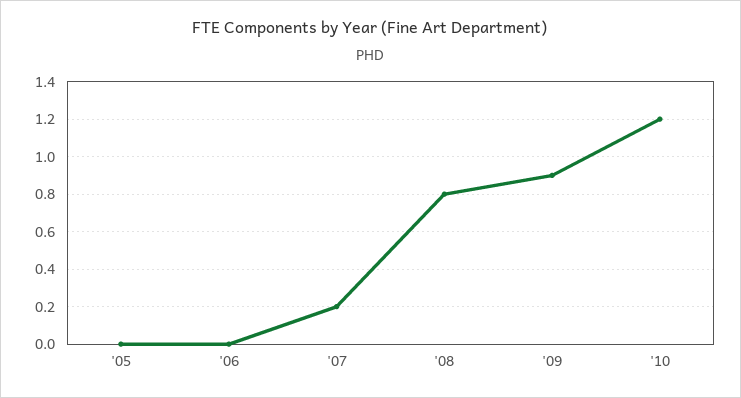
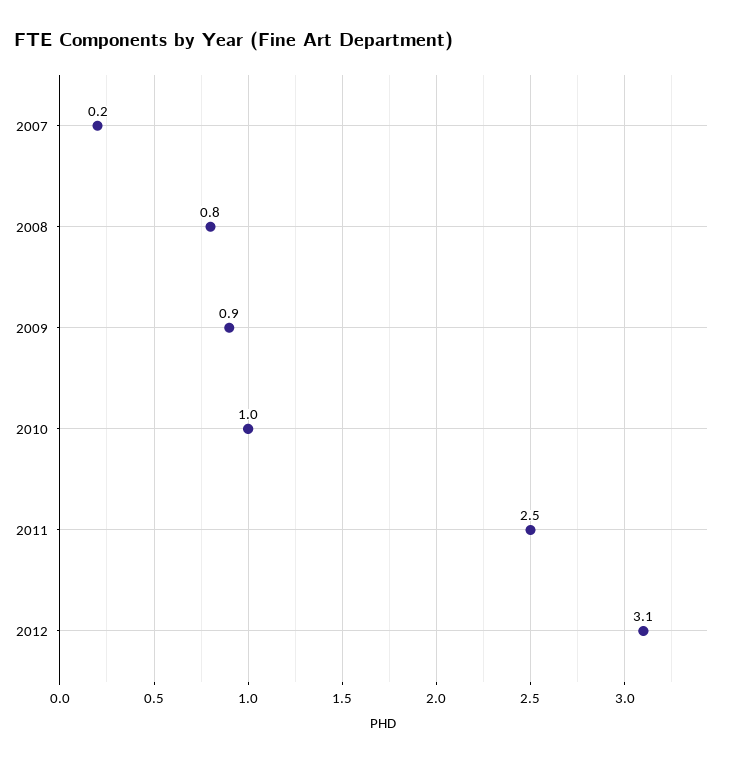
'05: 0 -> none
'06: 0 -> none
'10: 1.2 -> 1
2011: none -> 2.5
2012: none -> 3.1

